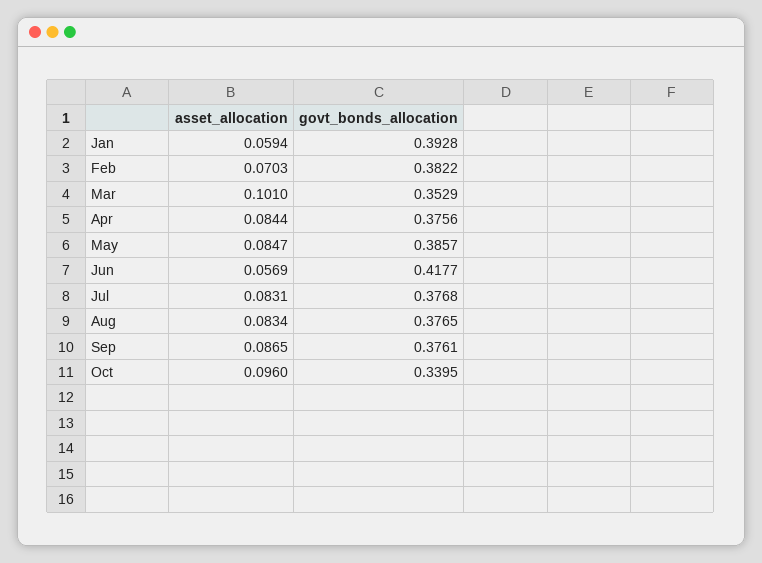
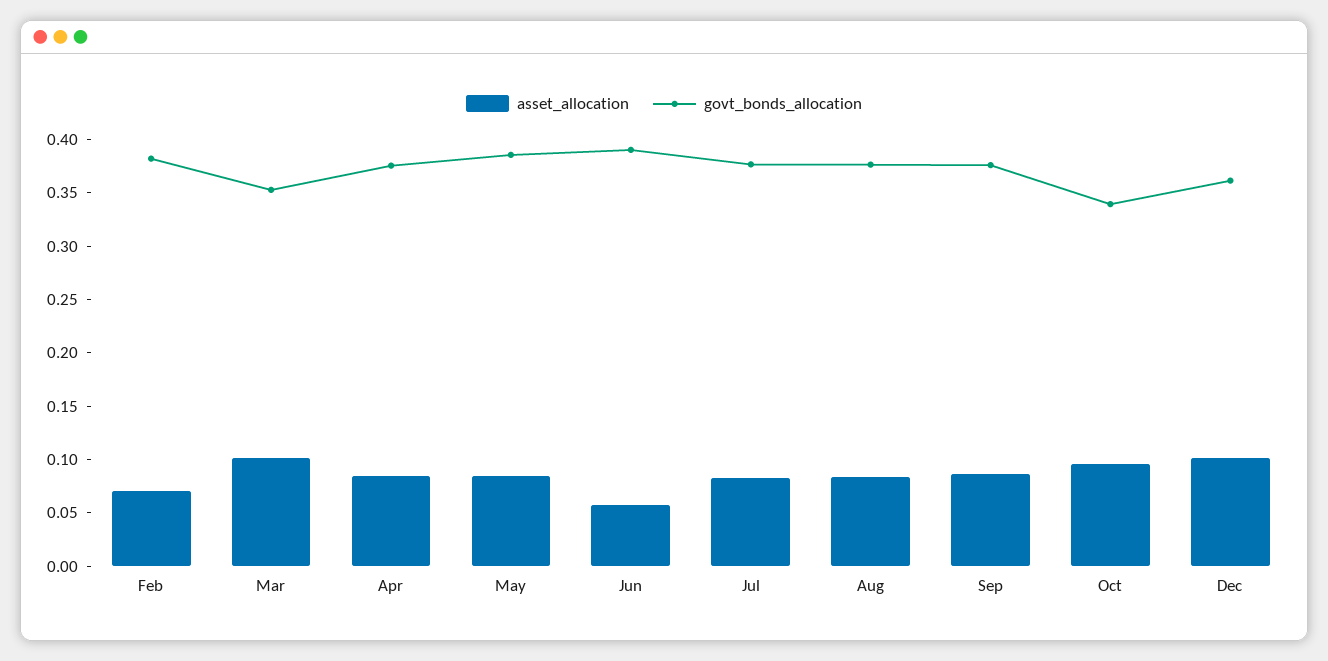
asset_allocation, Jan: 0.0594 -> none
govt_bonds_allocation, Jan: 0.3928 -> none
govt_bonds_allocation, Jun: 0.4177 -> 0.39
asset_allocation, Dec: none -> 0.1
govt_bonds_allocation, Dec: none -> 0.36

